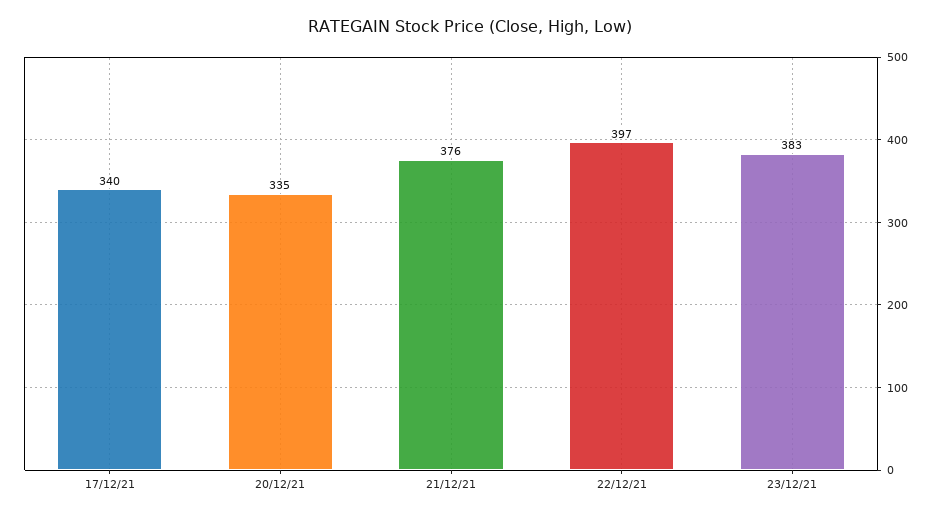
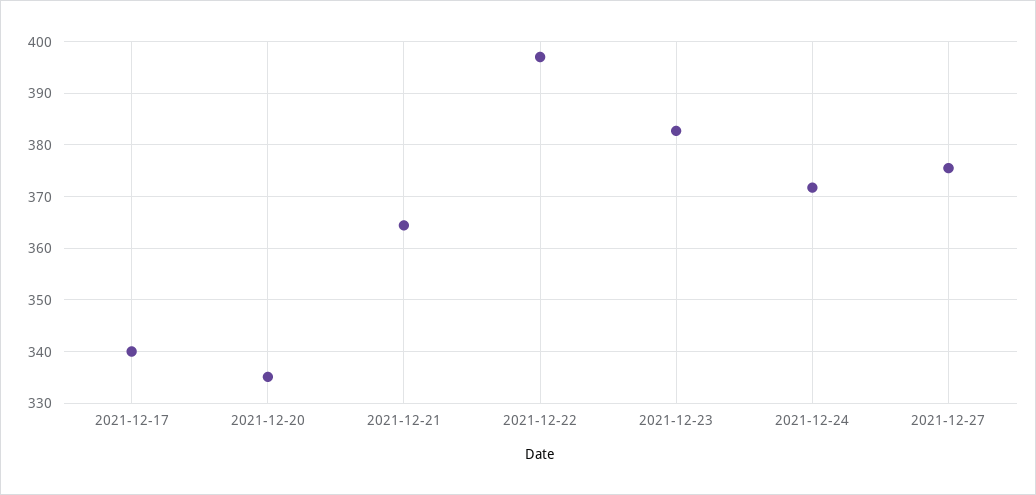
21/12/21: 376 -> 364
2021-12-24: none -> 372
2021-12-27: none -> 376

